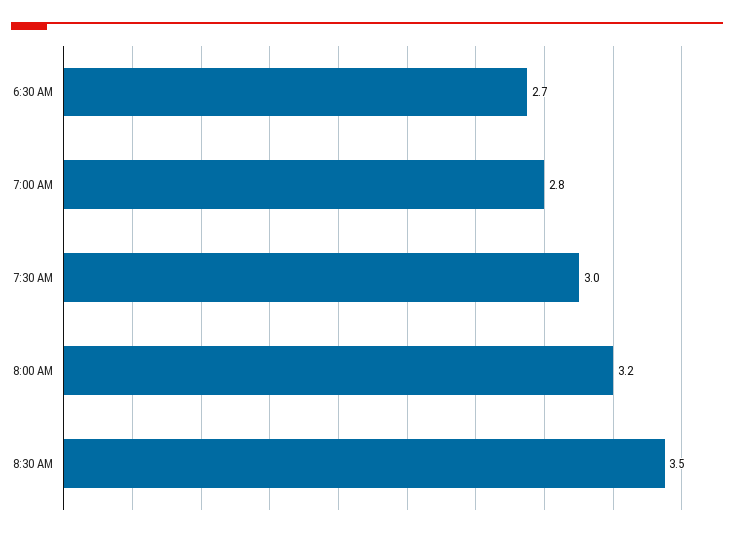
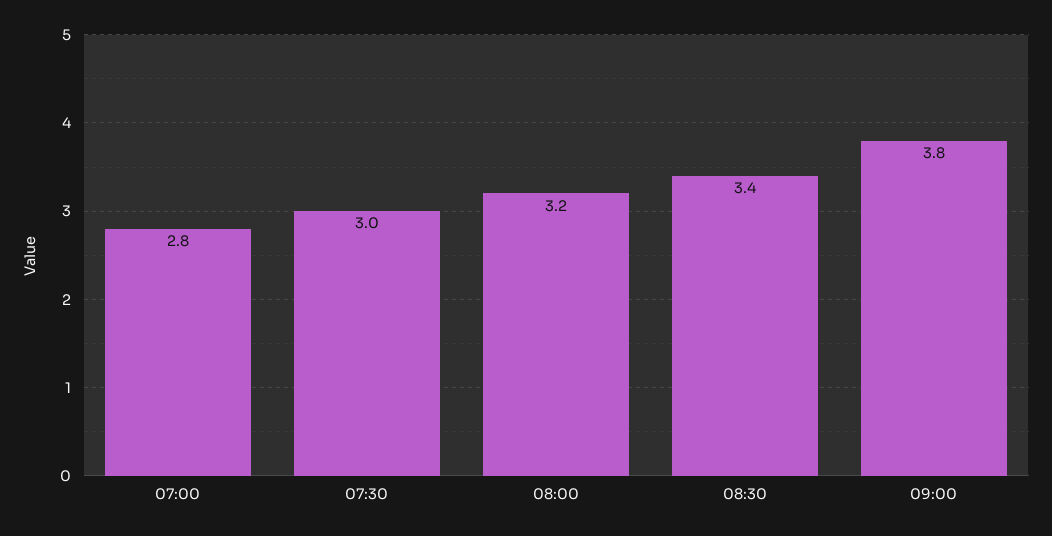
6:30 AM: 2.7 -> none
8:30 AM: 3.5 -> 3.4
09:00: none -> 3.8

